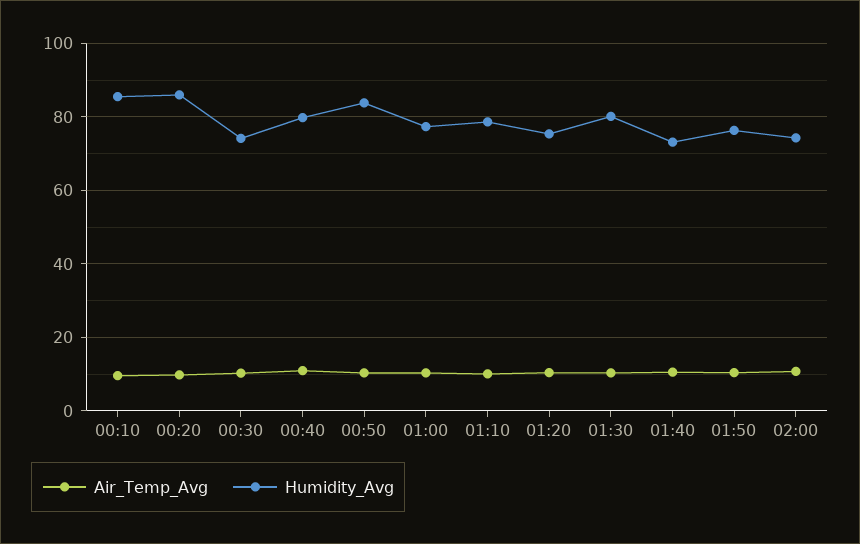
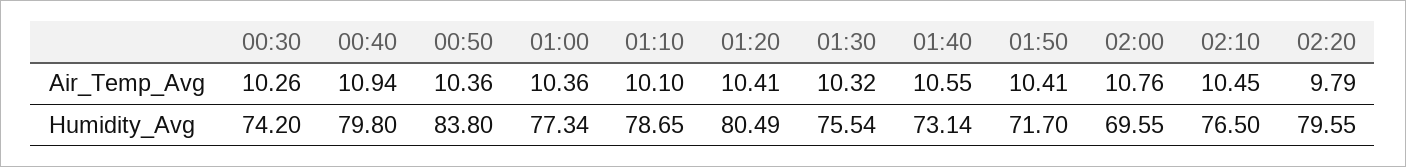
Air_Temp_Avg, 00:10: 10 -> none
Humidity_Avg, 00:10: 86 -> none
Air_Temp_Avg, 00:20: 10 -> none
Humidity_Avg, 00:20: 86 -> none
Humidity_Avg, 01:20: 76 -> 80.49
Humidity_Avg, 01:30: 80 -> 75.54
Humidity_Avg, 01:50: 76 -> 71.7
Humidity_Avg, 02:00: 74 -> 69.55
Air_Temp_Avg, 02:10: none -> 10.45
Air_Temp_Avg, 02:20: none -> 9.79
Humidity_Avg, 02:10: none -> 76.5
Humidity_Avg, 02:20: none -> 79.55

